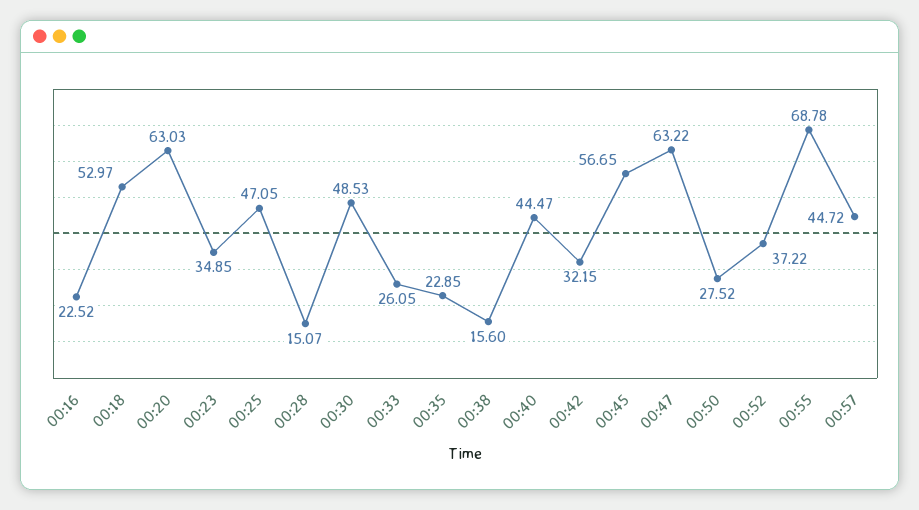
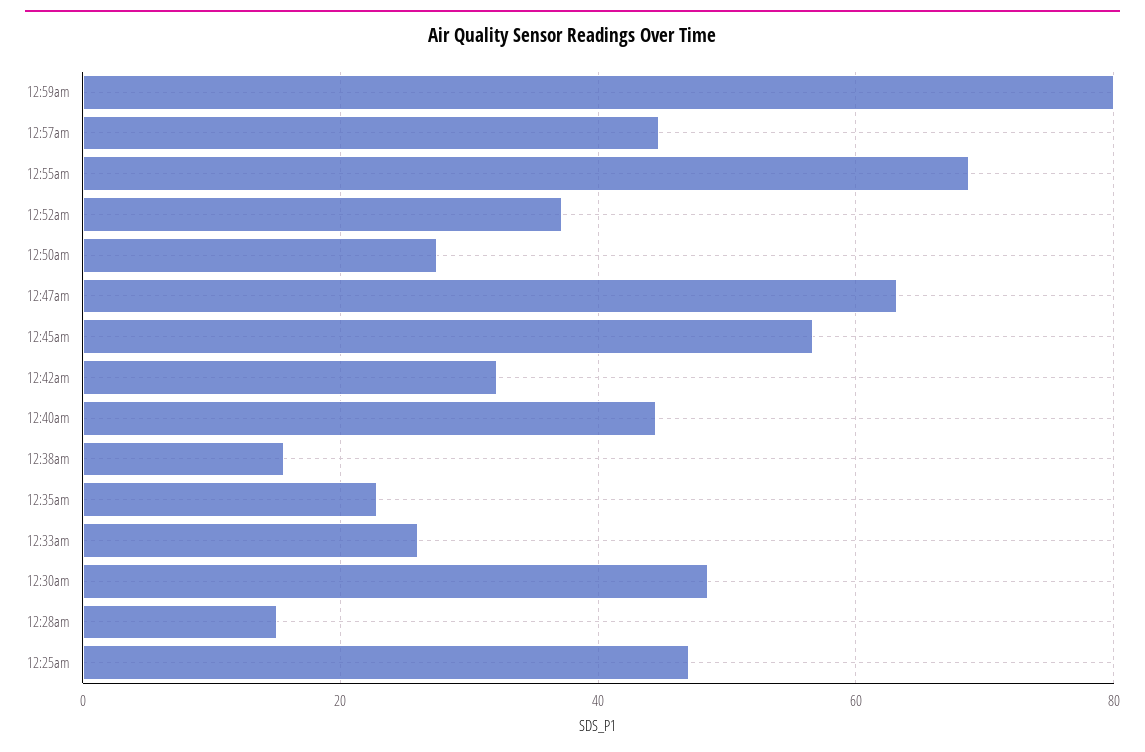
00:16: 22.52 -> none
00:18: 52.97 -> none
00:20: 63.03 -> none
00:23: 34.85 -> none
12:59am: none -> 80

